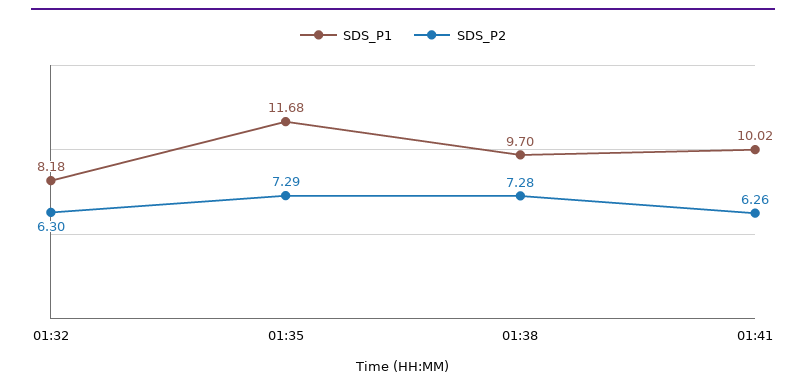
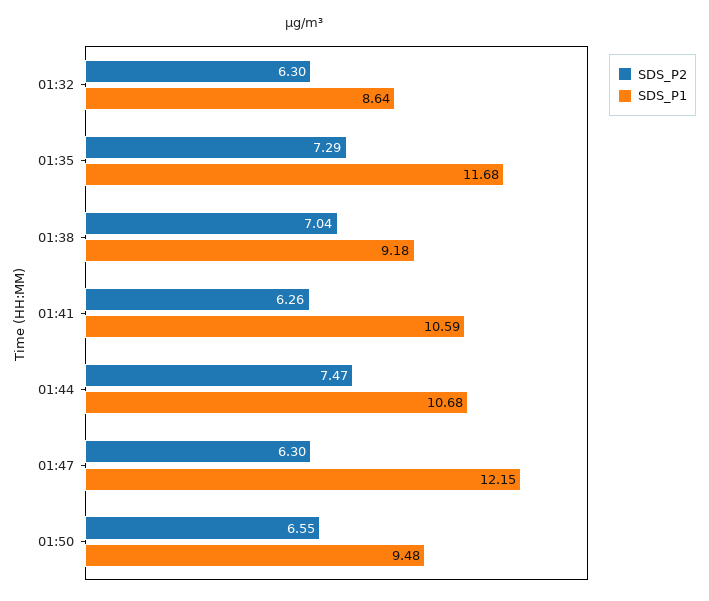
SDS_P1, 01:32: 8.18 -> 8.64
SDS_P1, 01:38: 9.7 -> 9.18
SDS_P2, 01:38: 7.28 -> 7.04
SDS_P1, 01:41: 10.02 -> 10.59
SDS_P2, 01:44: none -> 7.47
SDS_P1, 01:44: none -> 10.68
SDS_P2, 01:47: none -> 6.3
SDS_P1, 01:47: none -> 12.15
SDS_P2, 01:50: none -> 6.55
SDS_P1, 01:50: none -> 9.48

